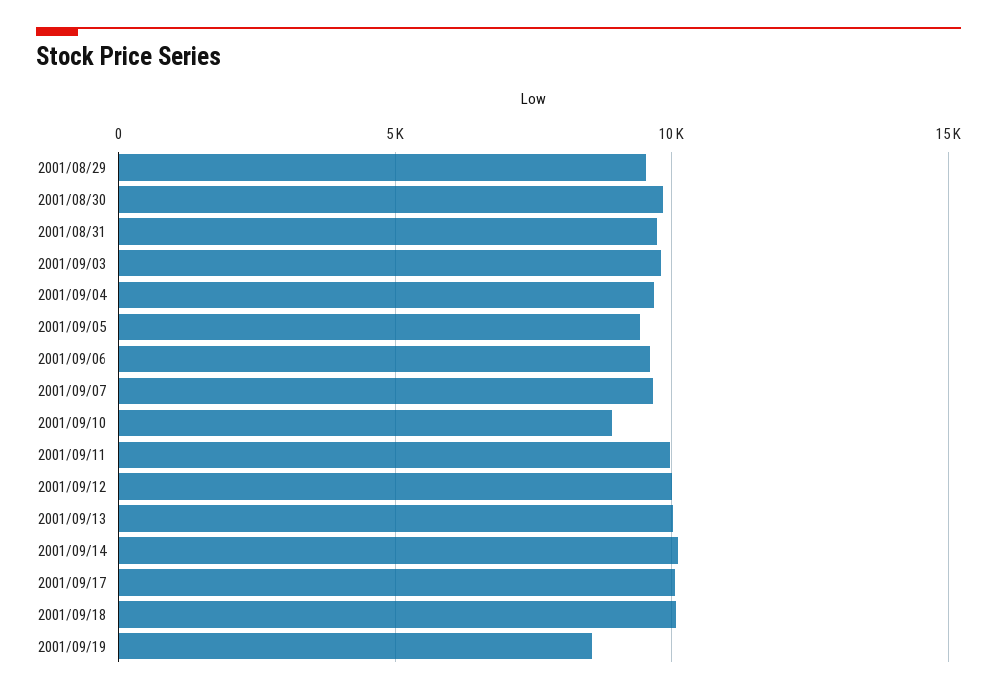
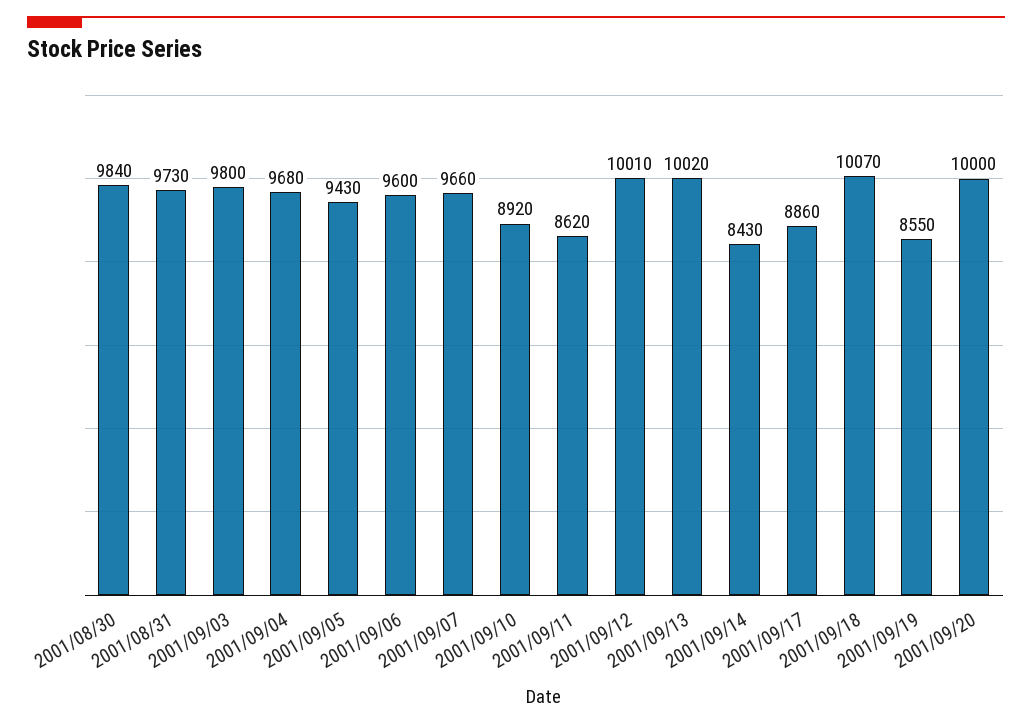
2001/08/29: 9500 -> none
2001/09/11: 10000 -> 8620
2001/09/14: 10000 -> 8430
2001/09/17: 10000 -> 8860
2001/09/20: none -> 10000

